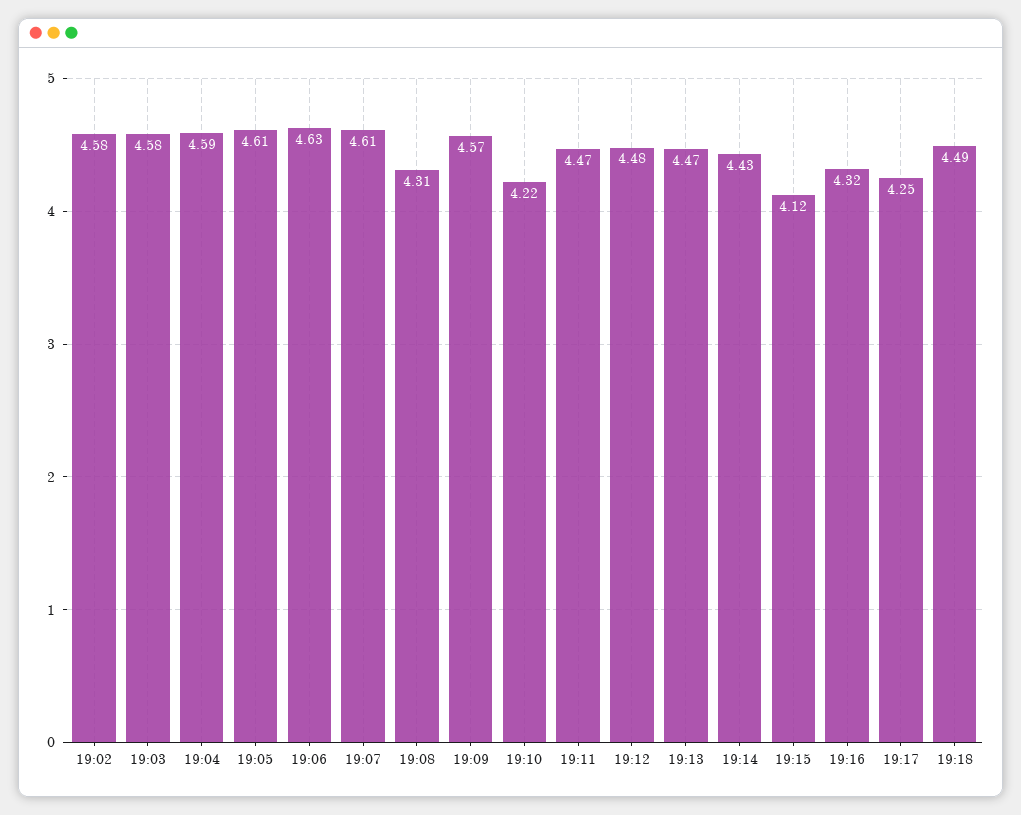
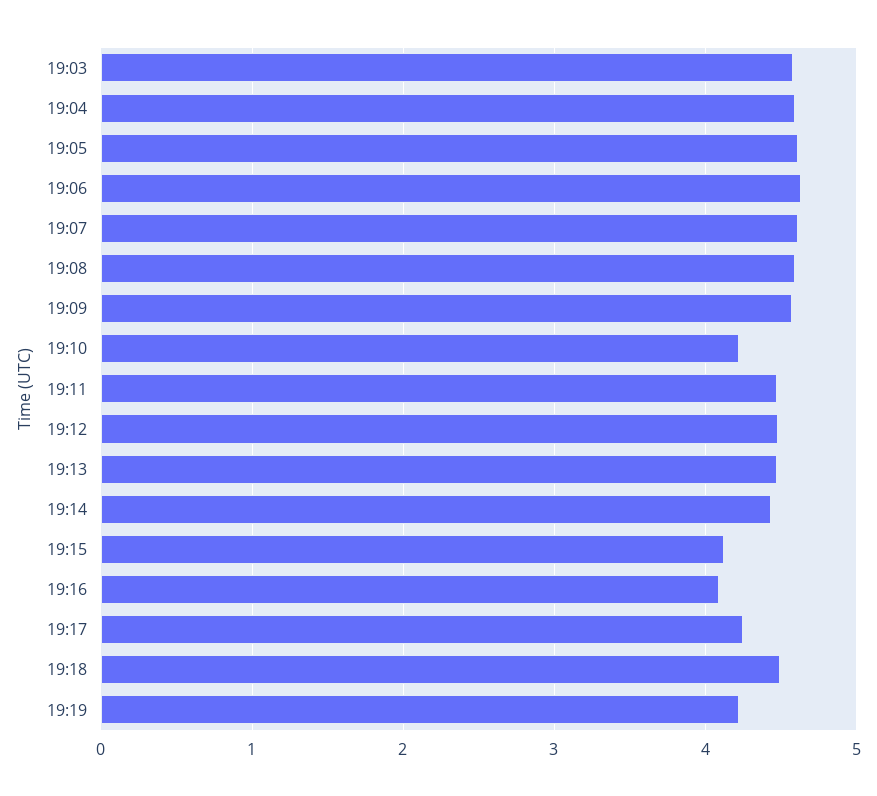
19:02: 4.58 -> none
19:08: 4.31 -> 4.6
19:16: 4.32 -> 4.1
19:19: none -> 4.2

